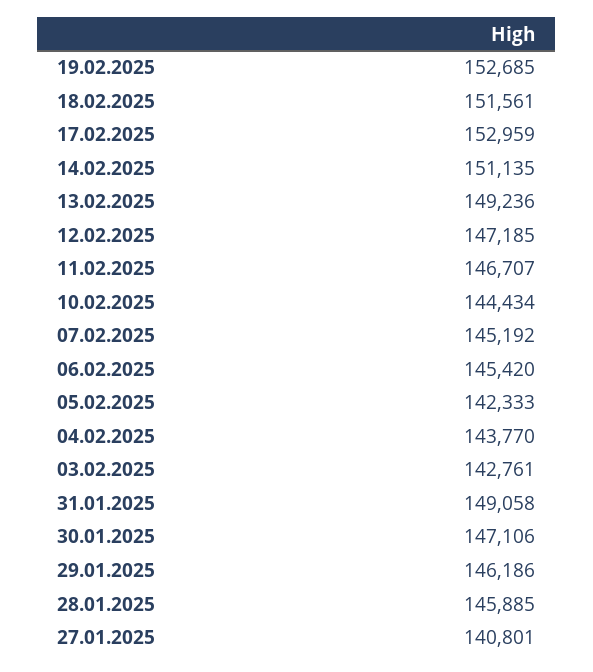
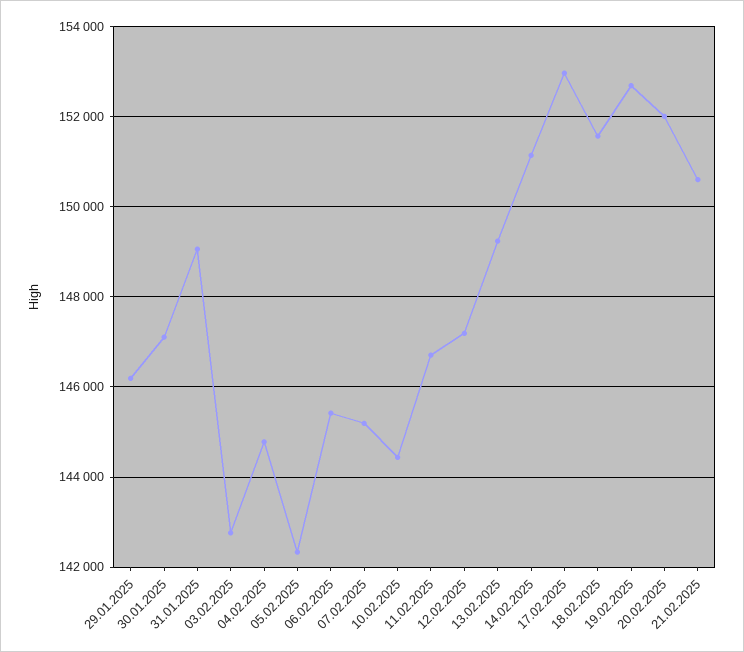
04.02.2025: 143770 -> 144800
28.01.2025: 145885 -> none
27.01.2025: 140801 -> none
20.02.2025: none -> 152000
21.02.2025: none -> 150600

